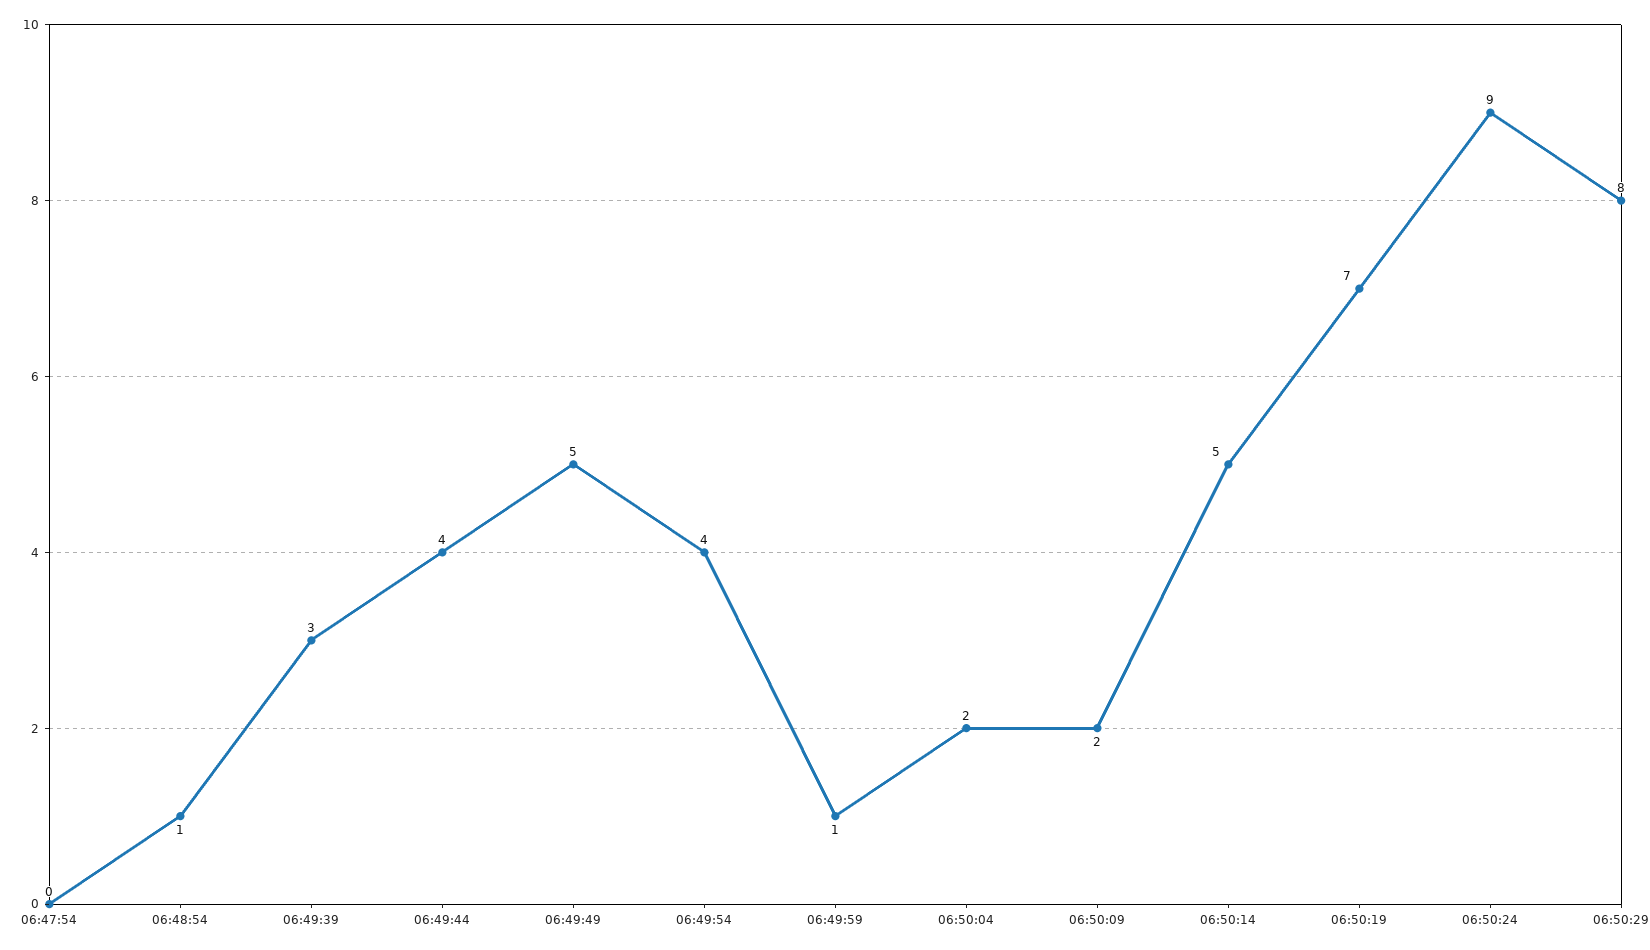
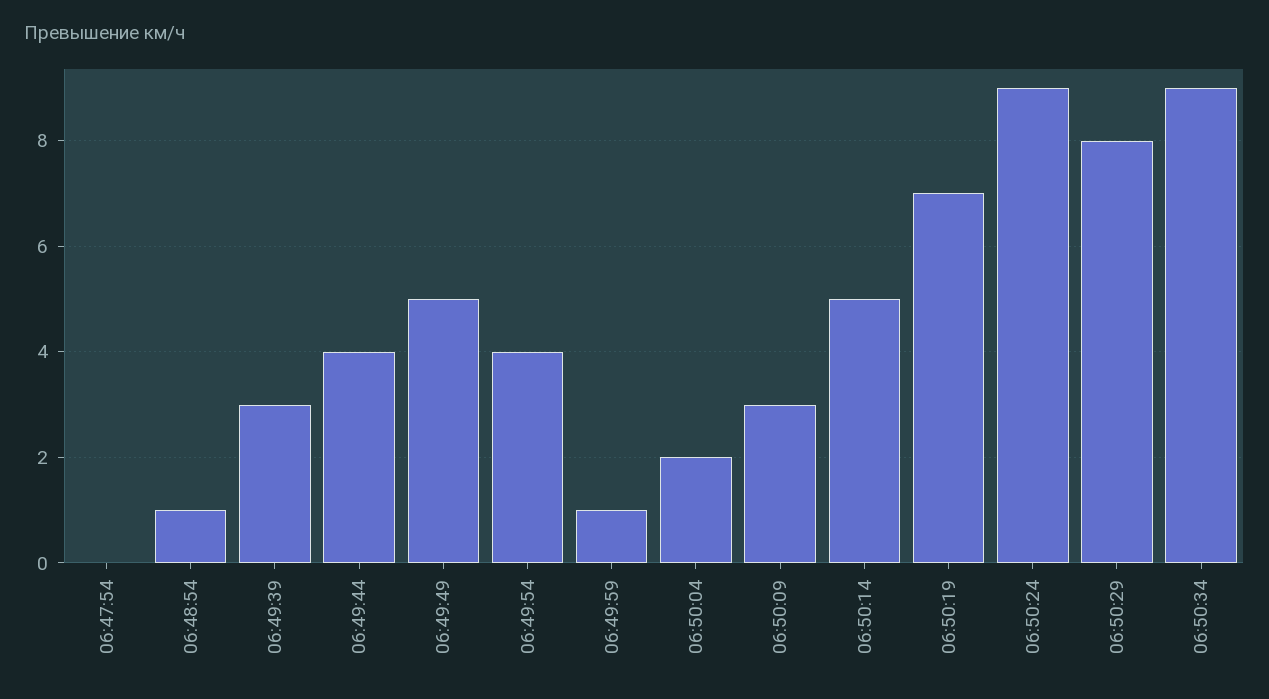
06:50:09: 2 -> 3
06:50:34: none -> 9

